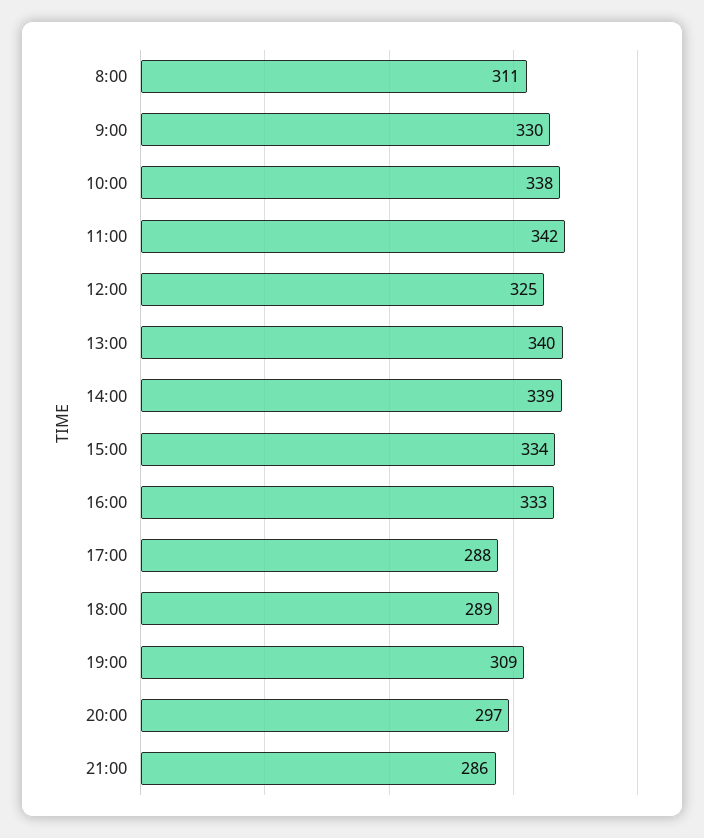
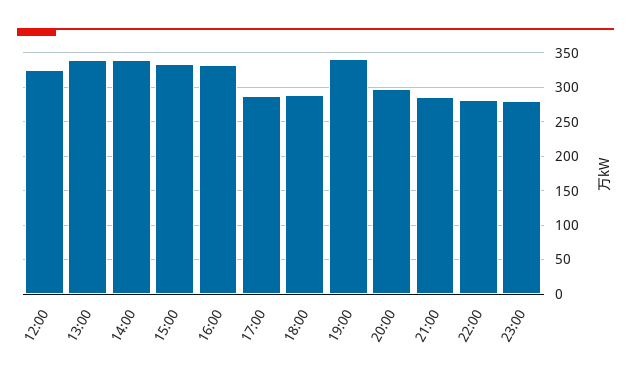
8:00: 311 -> none
9:00: 330 -> none
10:00: 338 -> none
11:00: 342 -> none
19:00: 309 -> 340
22:00: none -> 280
23:00: none -> 280

